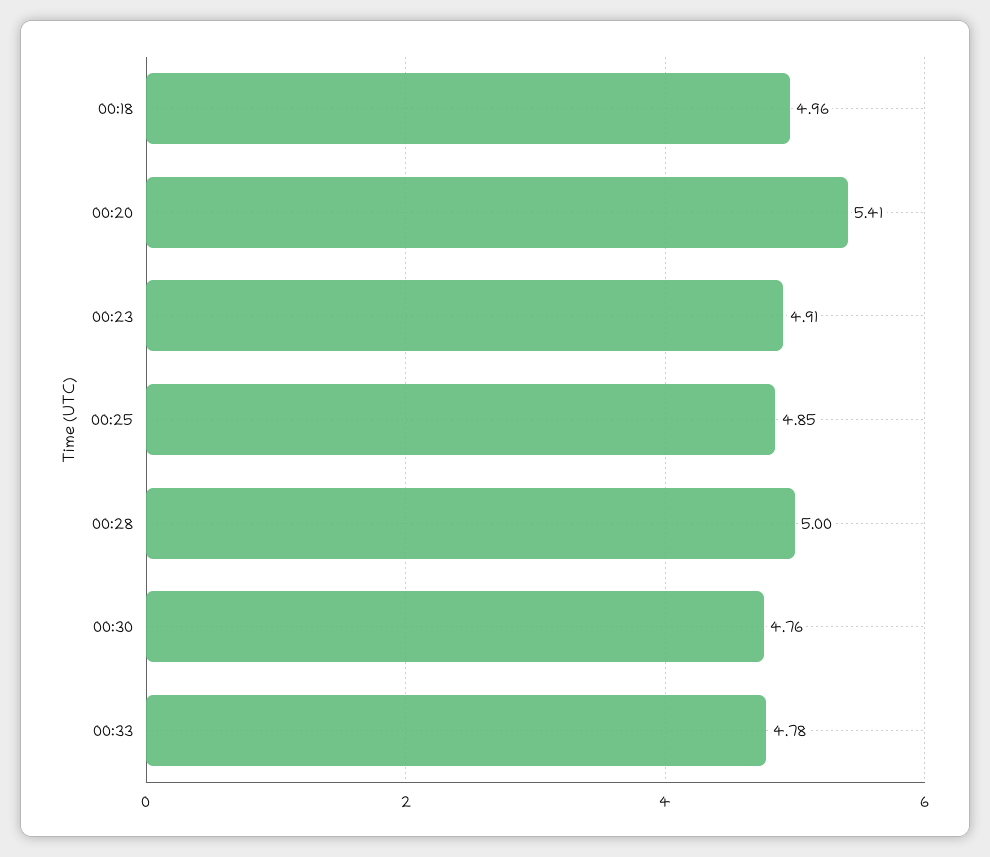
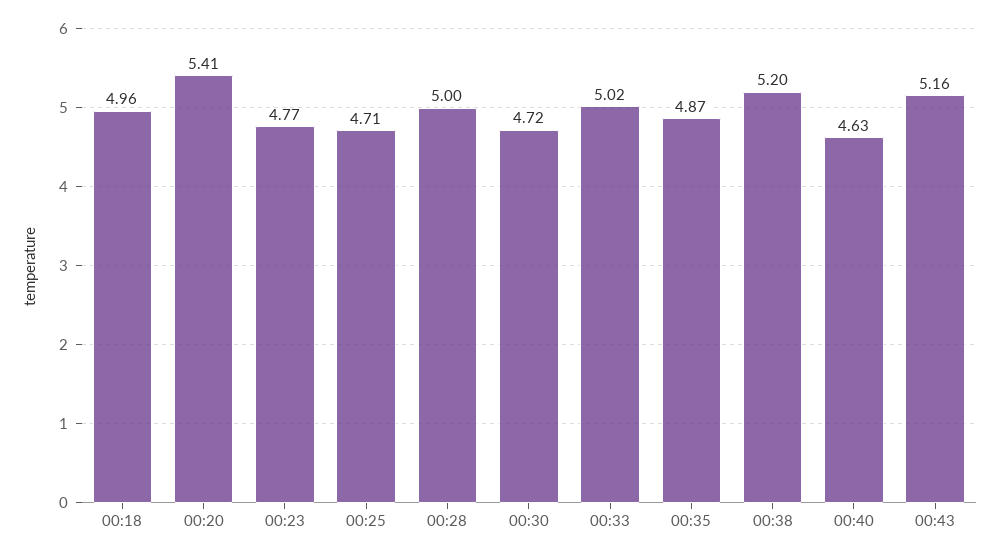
00:23: 4.91 -> 4.77
00:25: 4.85 -> 4.71
00:30: 4.76 -> 4.72
00:33: 4.78 -> 5.02
00:35: none -> 4.87
00:38: none -> 5.2
00:40: none -> 4.63
00:43: none -> 5.16

